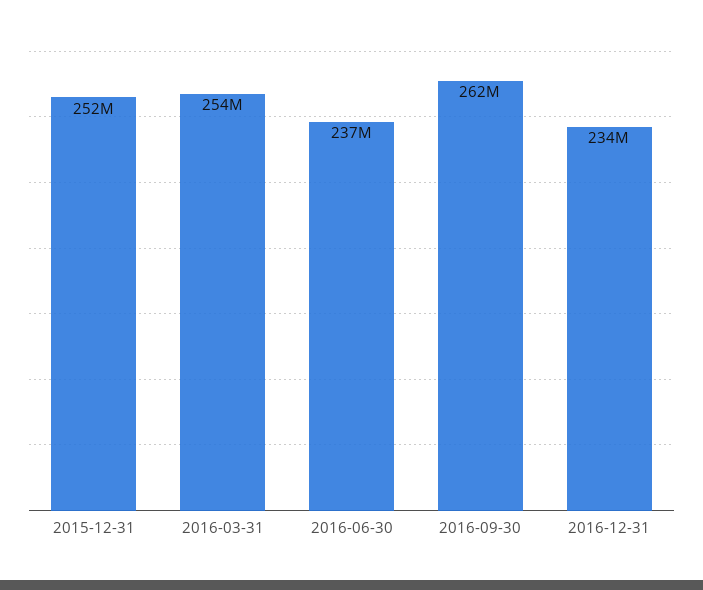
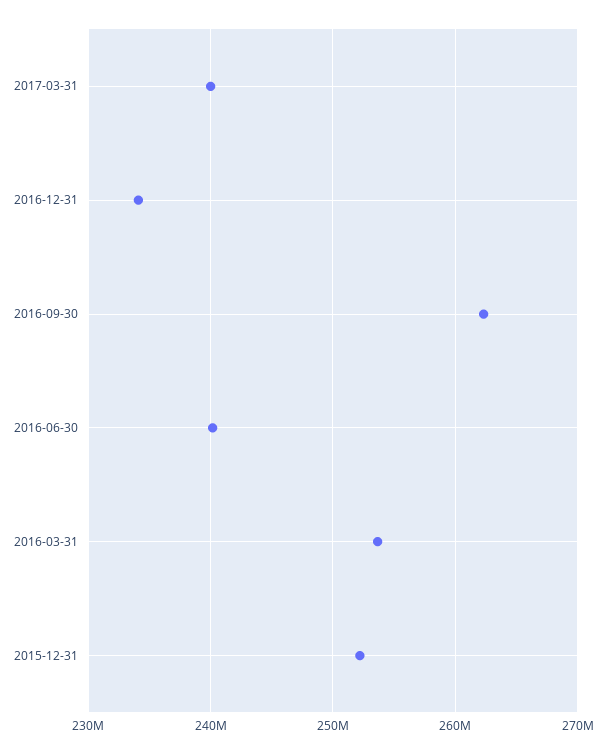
2016-06-30: 237000000 -> 240000000
2017-03-31: none -> 240000000

